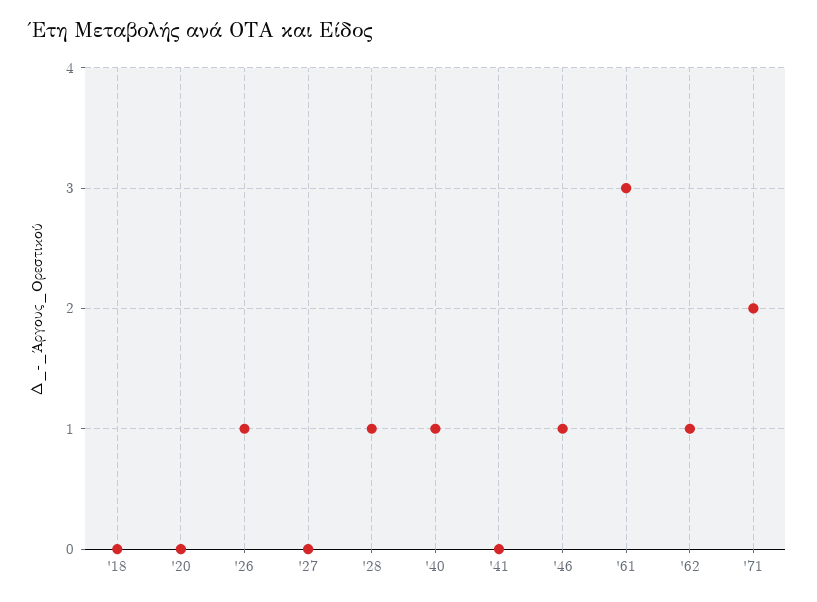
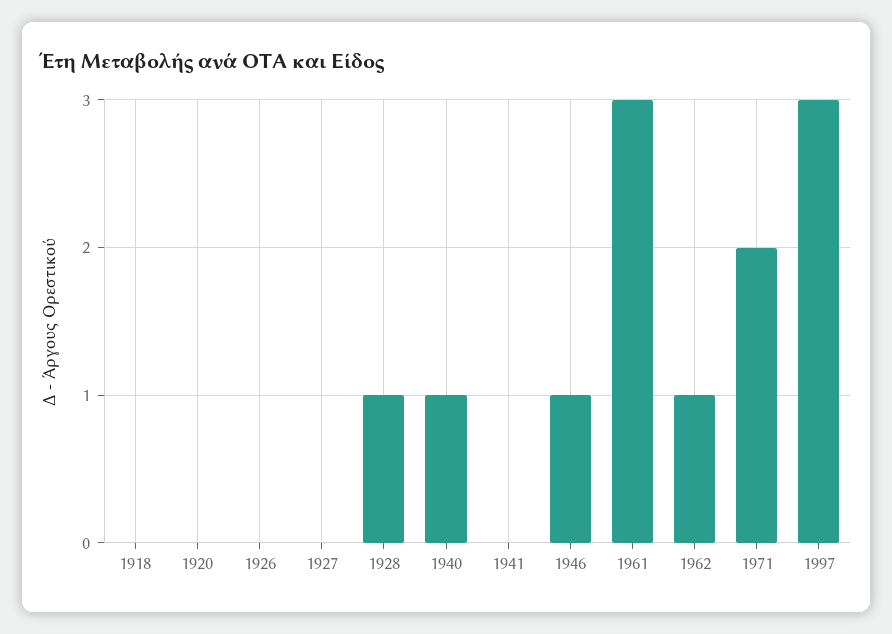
'26: 1 -> 0
1997: none -> 3

